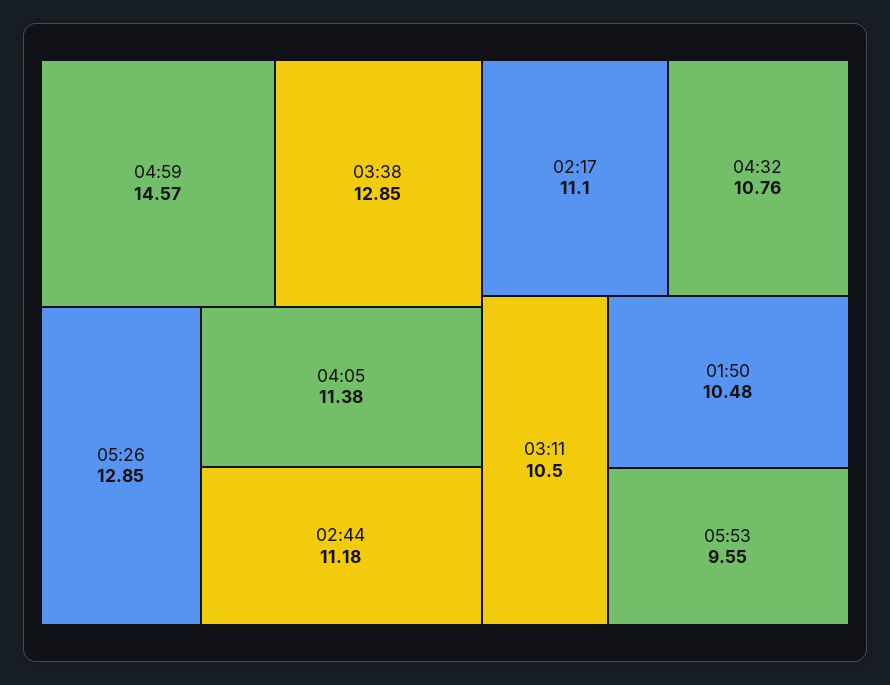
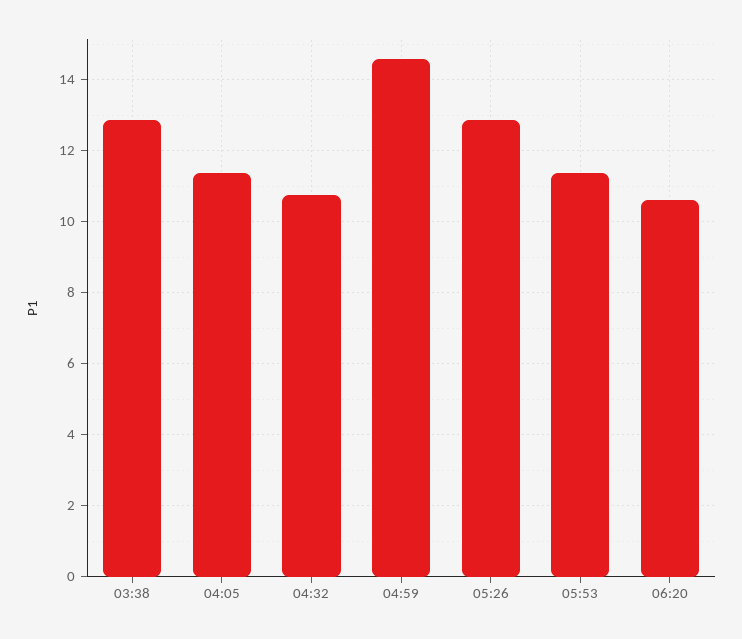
02:44: 11.18 -> none
02:17: 11.1 -> none
03:11: 10.5 -> none
01:50: 10.48 -> none
05:53: 9.55 -> 11.4
06:20: none -> 10.6

